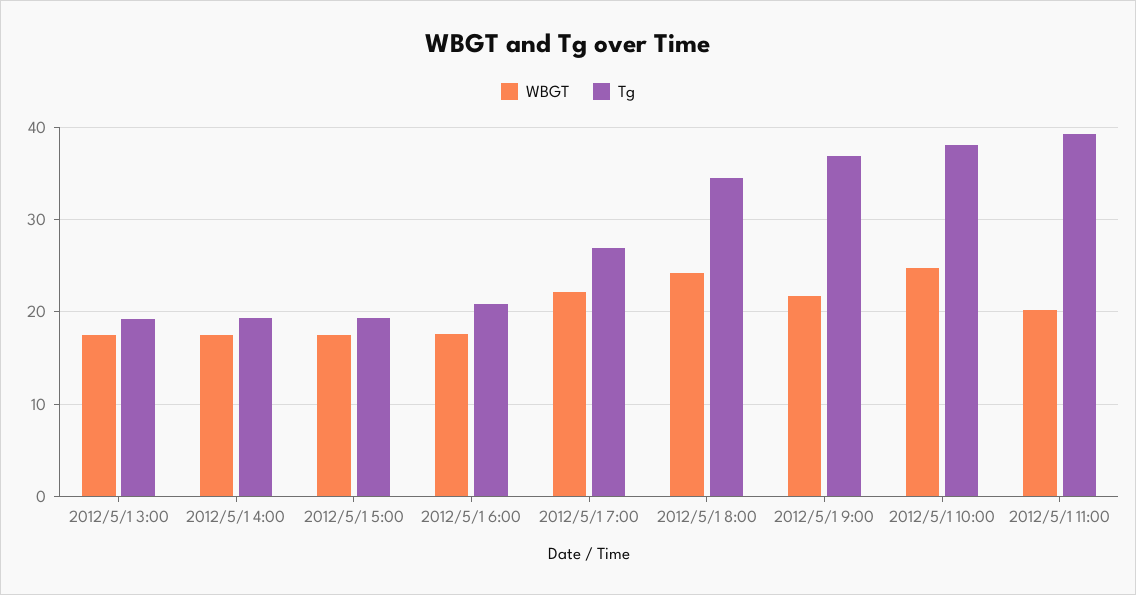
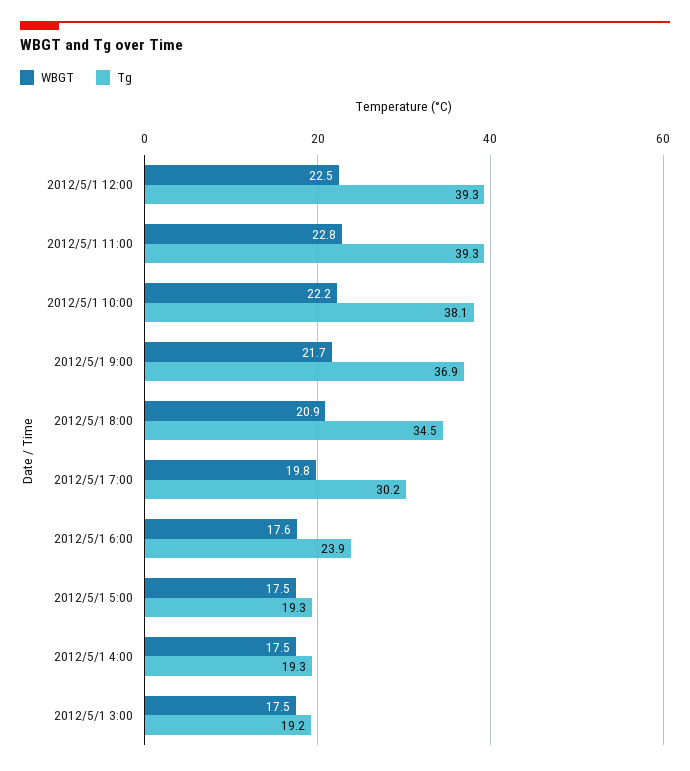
Tg, 2012/5/1 6:00: 21 -> 23.9
WBGT, 2012/5/1 7:00: 22 -> 19.8
Tg, 2012/5/1 7:00: 27 -> 30.2
WBGT, 2012/5/1 8:00: 24 -> 20.9
WBGT, 2012/5/1 10:00: 25 -> 22.2
WBGT, 2012/5/1 11:00: 20 -> 22.8
WBGT, 2012/5/1 12:00: none -> 22.5
Tg, 2012/5/1 12:00: none -> 39.3

